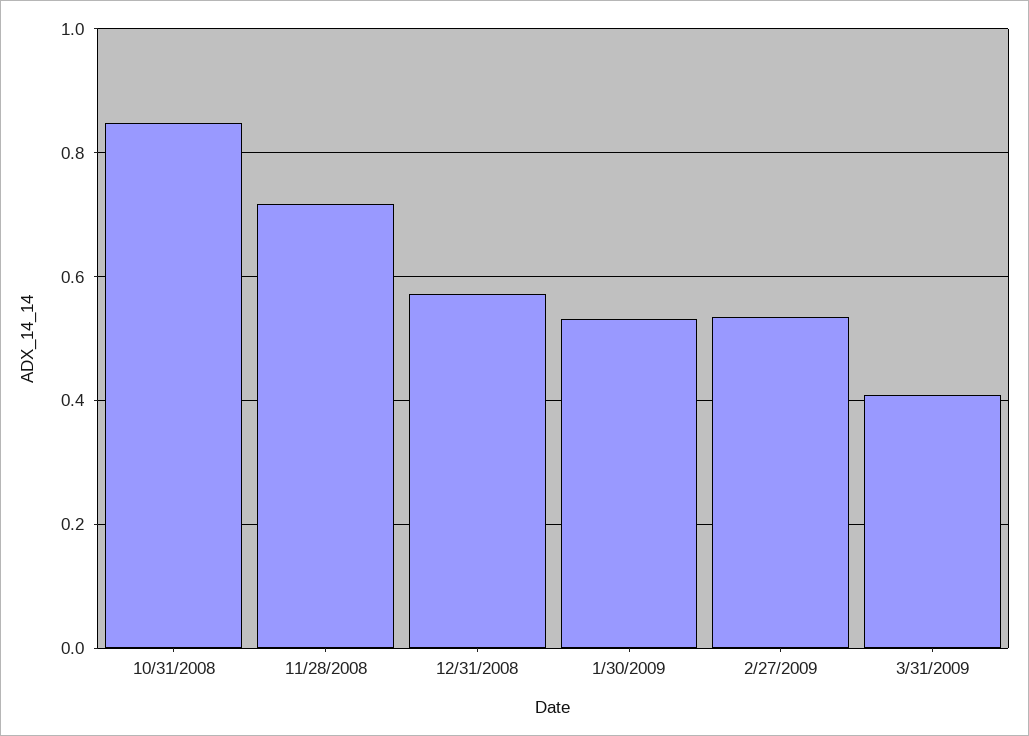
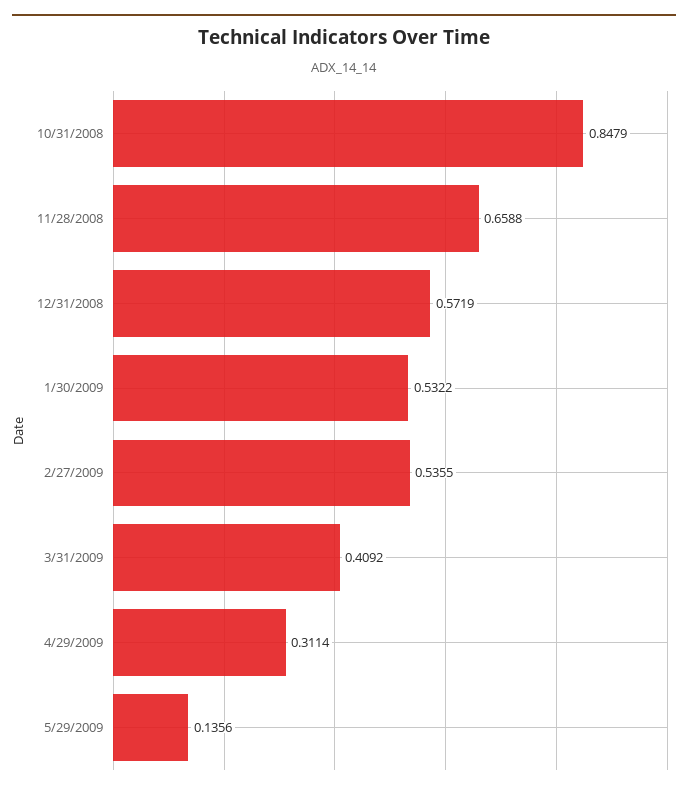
11/28/2008: 0.72 -> 0.6588
4/29/2009: none -> 0.3114
5/29/2009: none -> 0.1356

